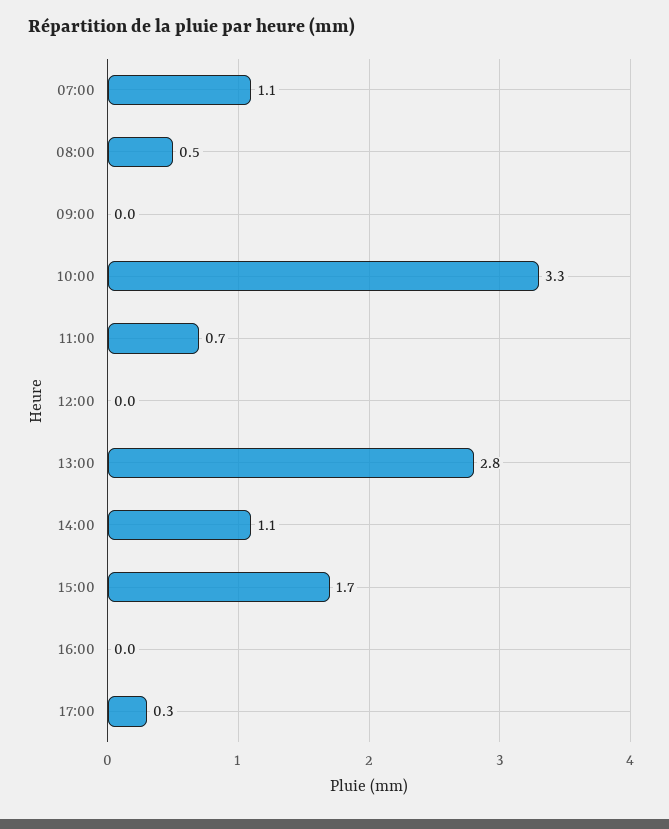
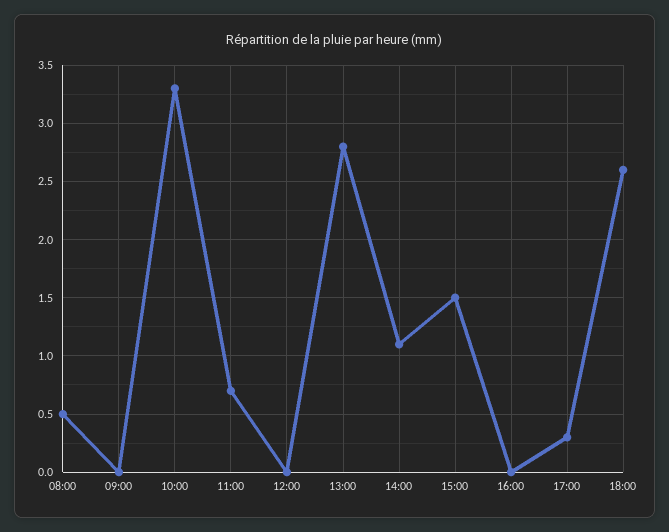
07:00: 1.1 -> none
15:00: 1.7 -> 1.5
18:00: none -> 2.6

